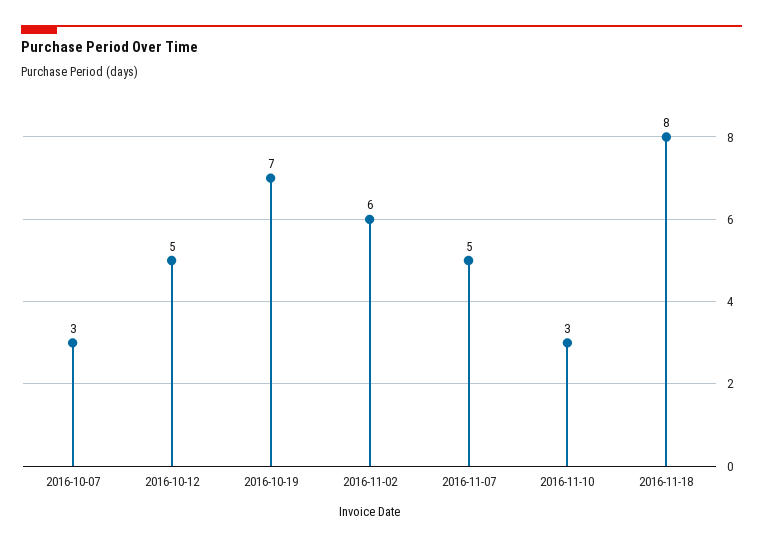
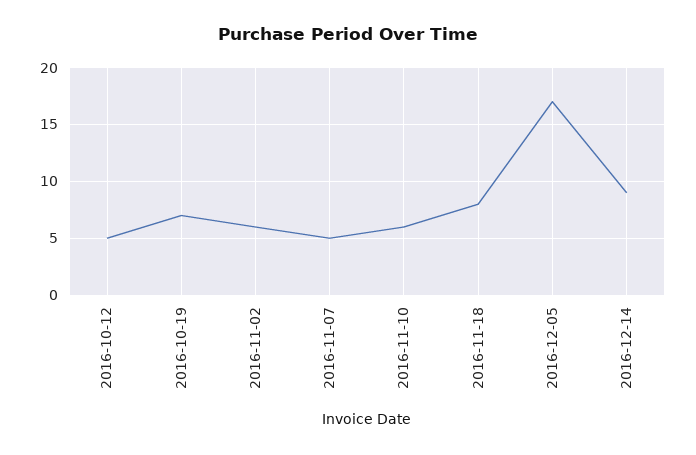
2016-10-07: 3 -> none
2016-11-10: 3 -> 6
2016-12-05: none -> 17
2016-12-14: none -> 9

